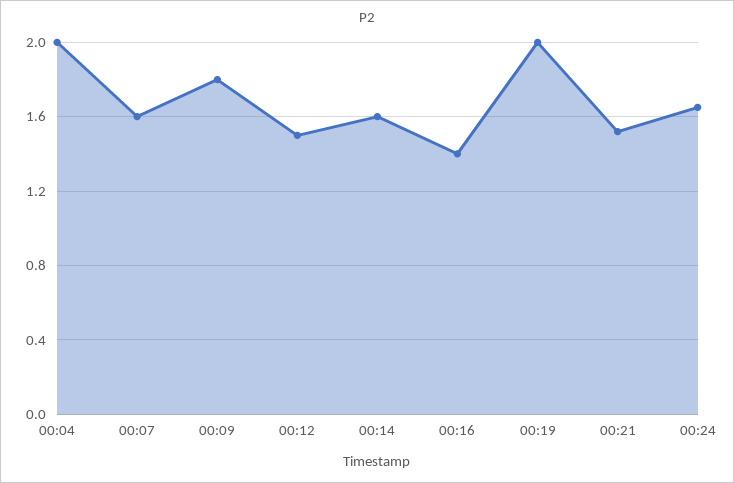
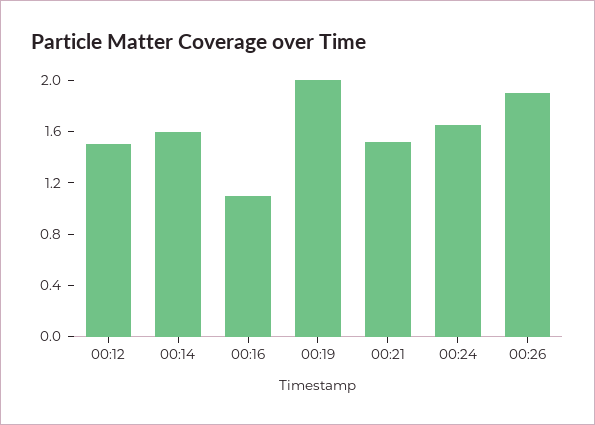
00:04: 2 -> none
00:07: 1.6 -> none
00:09: 1.8 -> none
00:16: 1.4 -> 1.1
00:26: none -> 1.9

